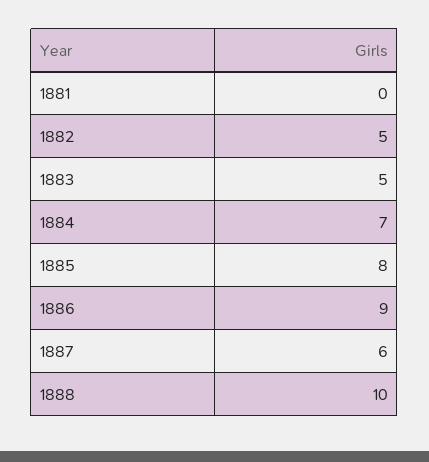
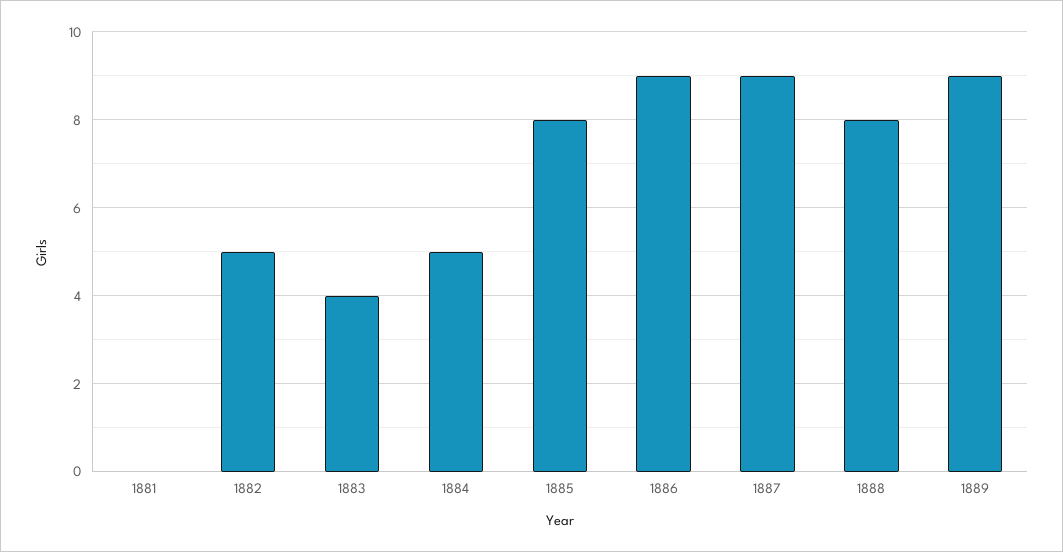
1883: 5 -> 4
1884: 7 -> 5
1887: 6 -> 9
1888: 10 -> 8
1889: none -> 9

